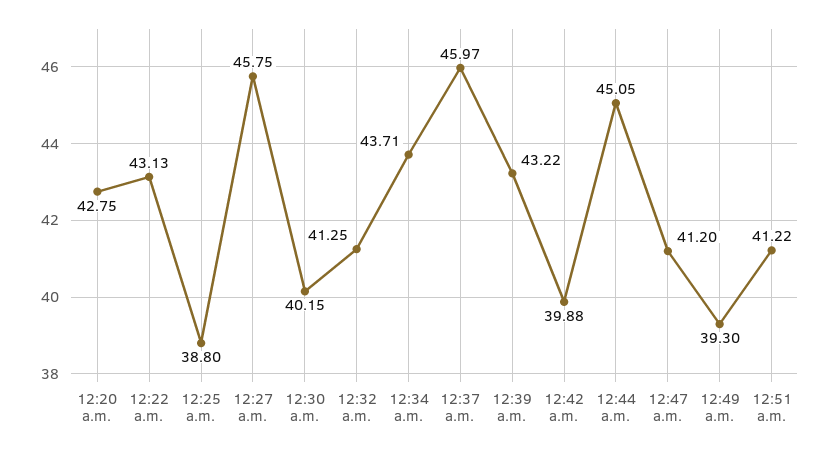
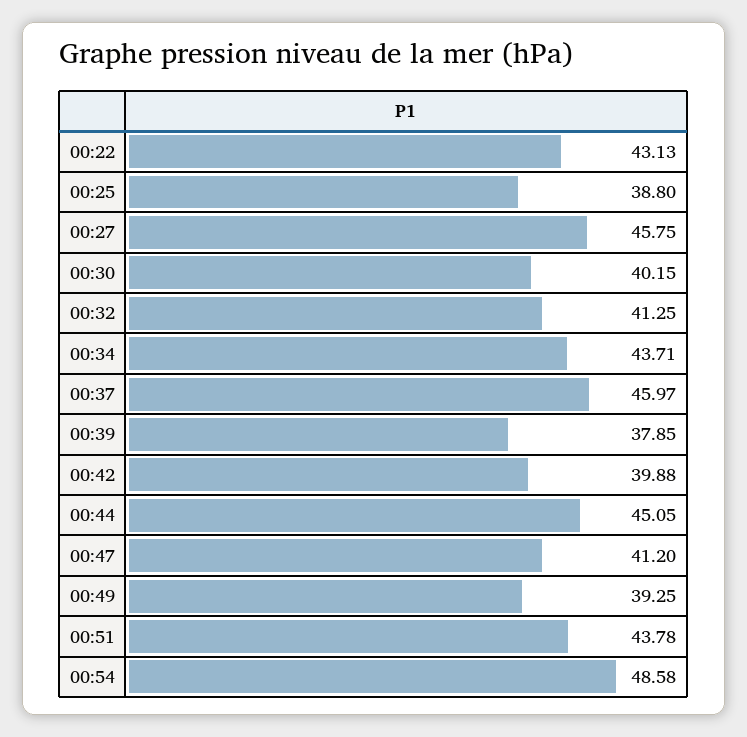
12:20 a.m.: 42.75 -> none
12:39 a.m.: 43.22 -> 37.85
12:49 a.m.: 39.3 -> 39.25
12:51 a.m.: 41.22 -> 43.78
00:54: none -> 48.58

